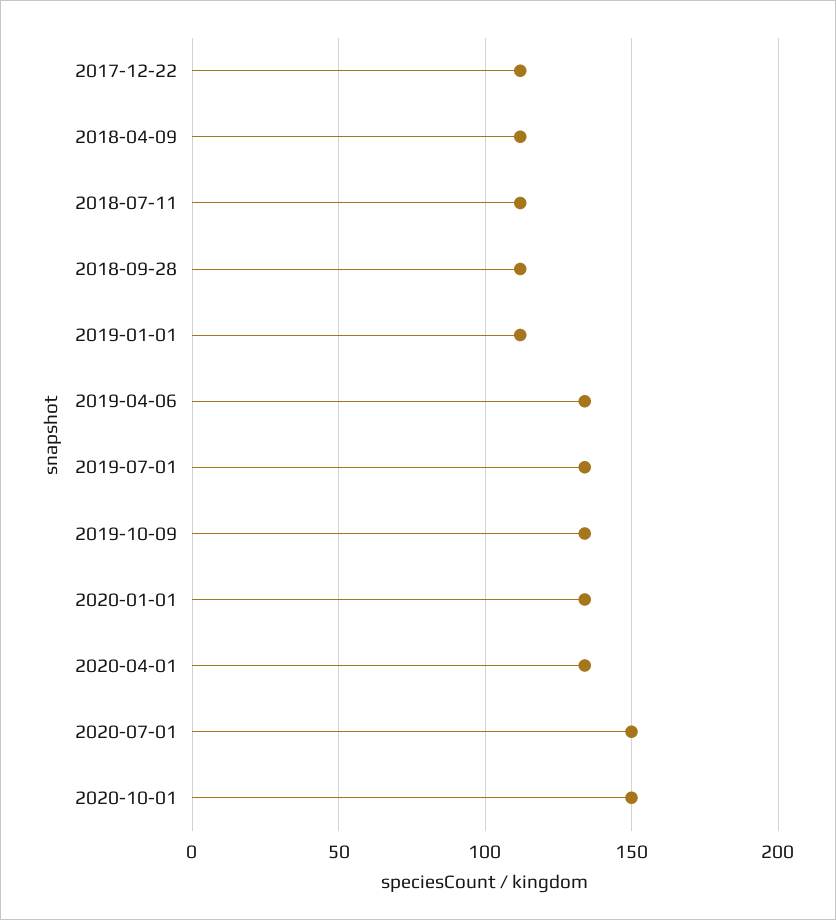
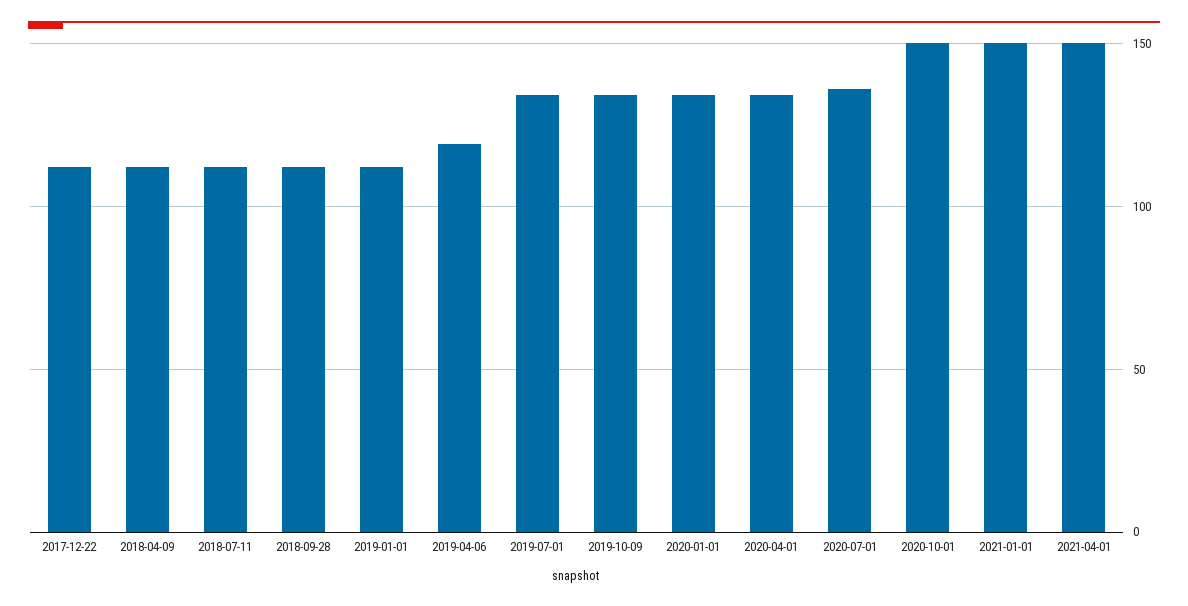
2019-04-06: 135 -> 120
2020-07-01: 150 -> 135
2021-01-01: none -> 150
2021-04-01: none -> 150

